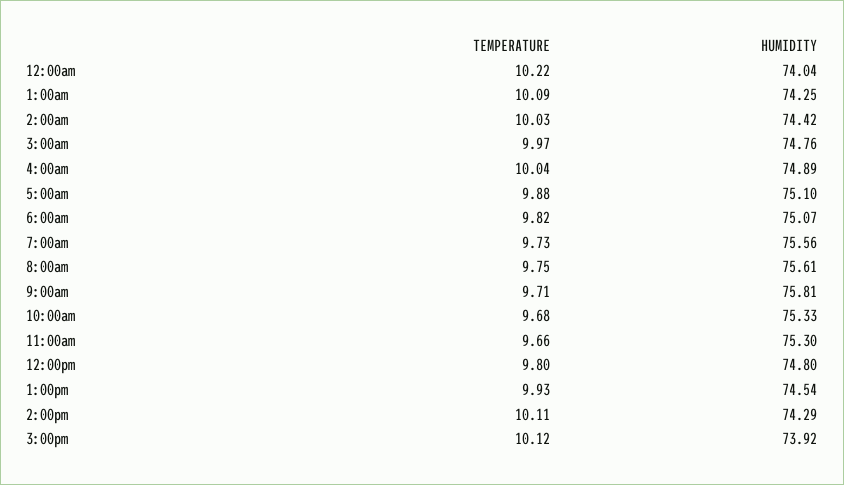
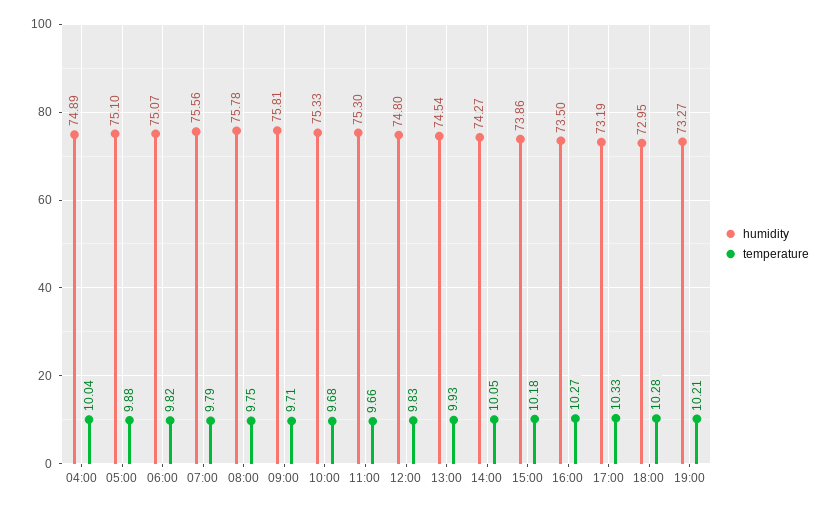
TEMPERATURE, 12:00am: 10.22 -> none
HUMIDITY, 12:00am: 74.04 -> none
TEMPERATURE, 1:00am: 10.09 -> none
HUMIDITY, 1:00am: 74.25 -> none
TEMPERATURE, 2:00am: 10.03 -> none
HUMIDITY, 2:00am: 74.42 -> none
TEMPERATURE, 3:00am: 9.97 -> none
HUMIDITY, 3:00am: 74.76 -> none
TEMPERATURE, 7:00am: 9.73 -> 9.79
HUMIDITY, 8:00am: 75.61 -> 75.78
TEMPERATURE, 12:00pm: 9.8 -> 9.83
TEMPERATURE, 2:00pm: 10.11 -> 10.05
HUMIDITY, 2:00pm: 74.29 -> 74.27
TEMPERATURE, 3:00pm: 10.12 -> 10.18
HUMIDITY, 3:00pm: 73.92 -> 73.86
HUMIDITY, 16:00: none -> 73.5
TEMPERATURE, 16:00: none -> 10.27
HUMIDITY, 17:00: none -> 73.19
TEMPERATURE, 17:00: none -> 10.33
HUMIDITY, 18:00: none -> 72.95
TEMPERATURE, 18:00: none -> 10.28
HUMIDITY, 19:00: none -> 73.27
TEMPERATURE, 19:00: none -> 10.21

